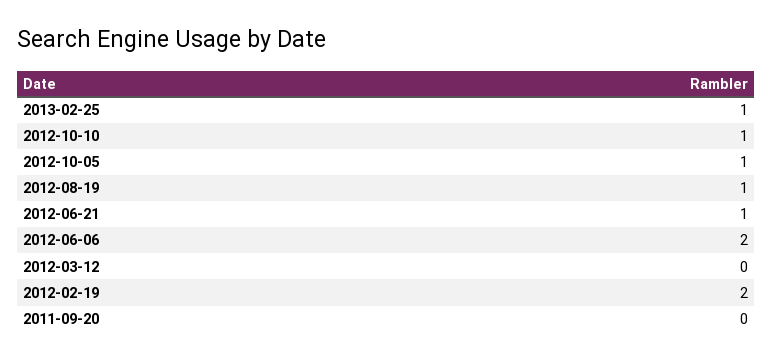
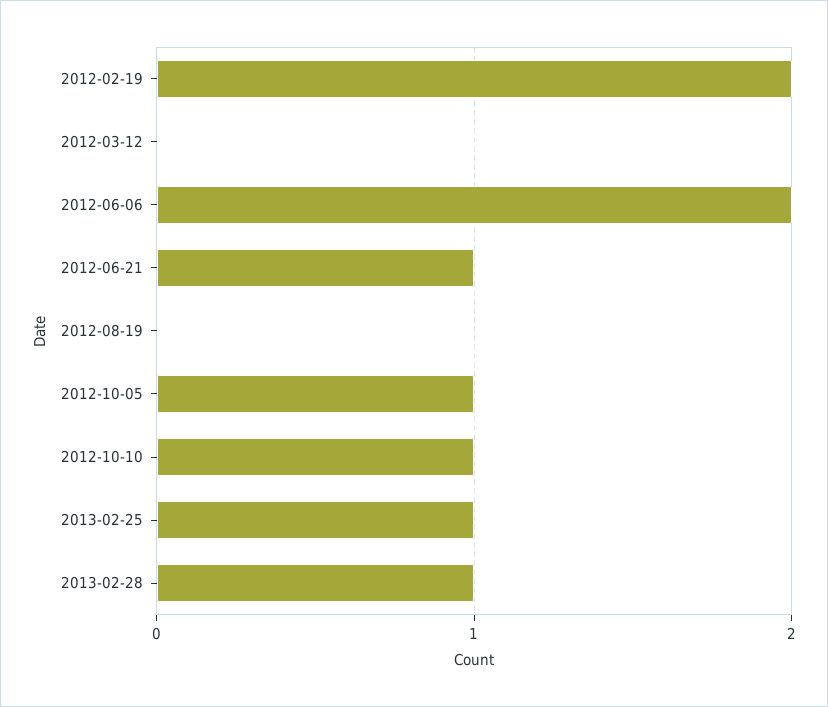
2012-08-19: 1 -> 0
2011-09-20: 0 -> none
2013-02-28: none -> 1

